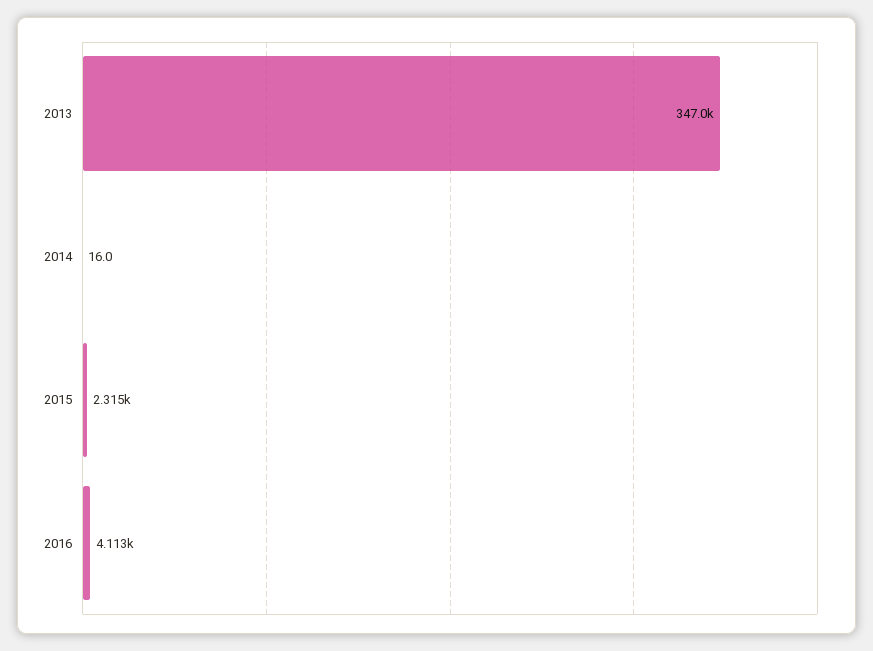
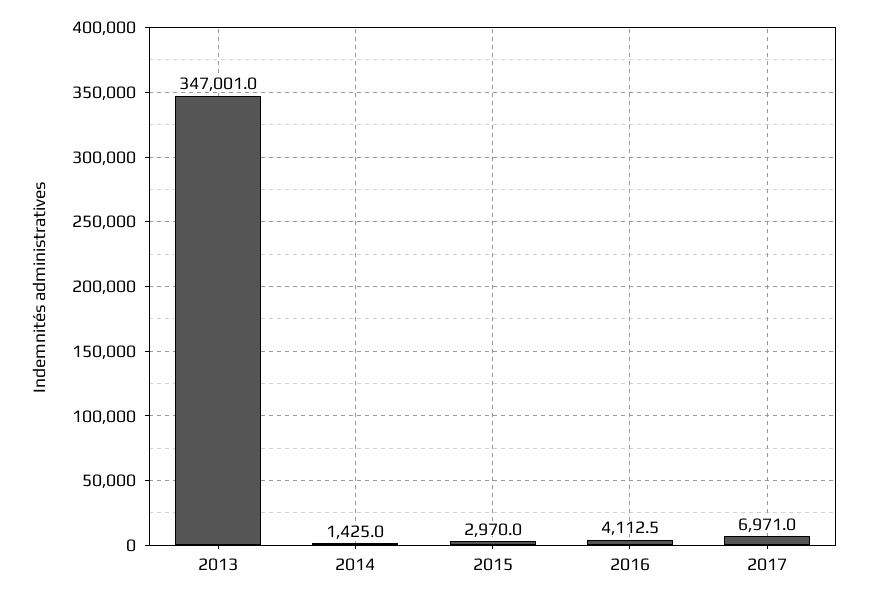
2014: 16 -> 1425
2015: 2315 -> 2970
2017: none -> 6971

